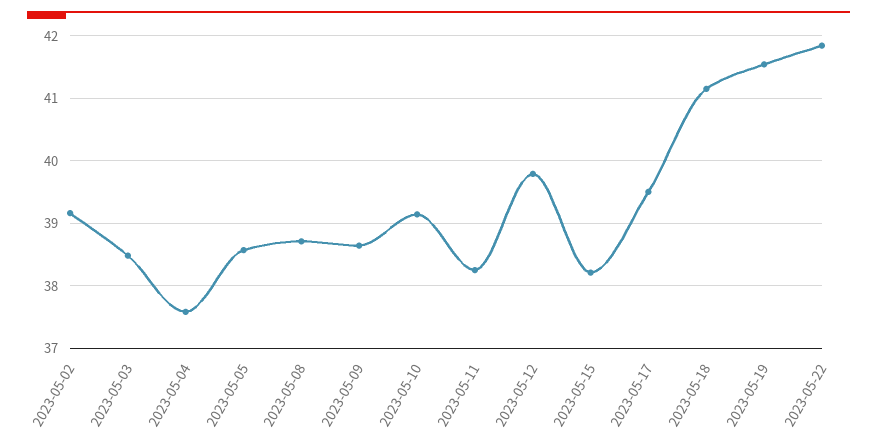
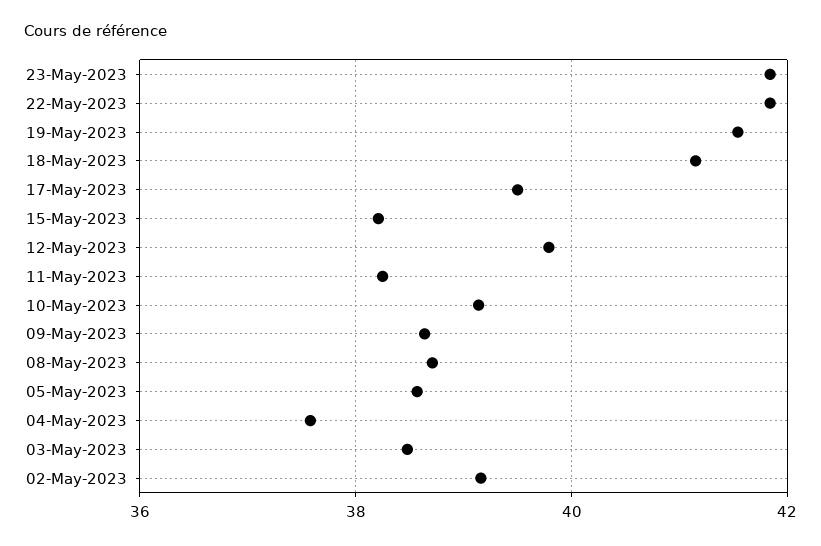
23-May-2023: none -> 41.8

